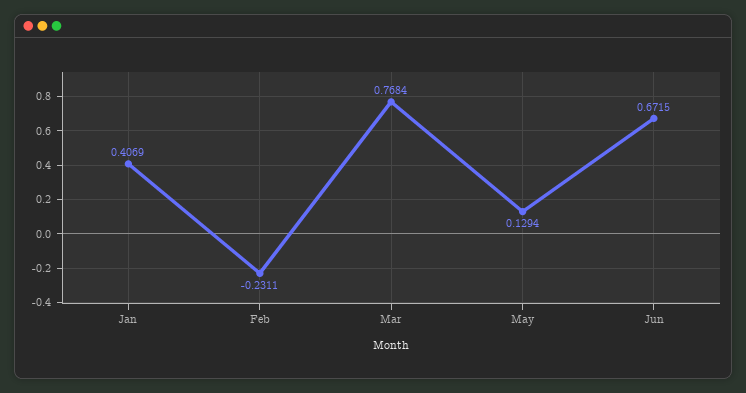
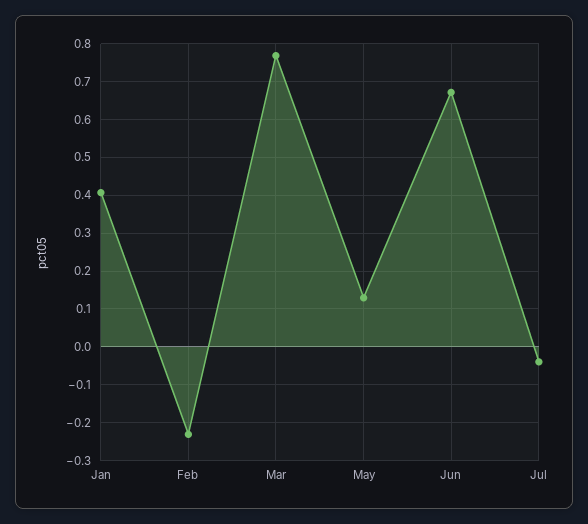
Jul: none -> -0.04

